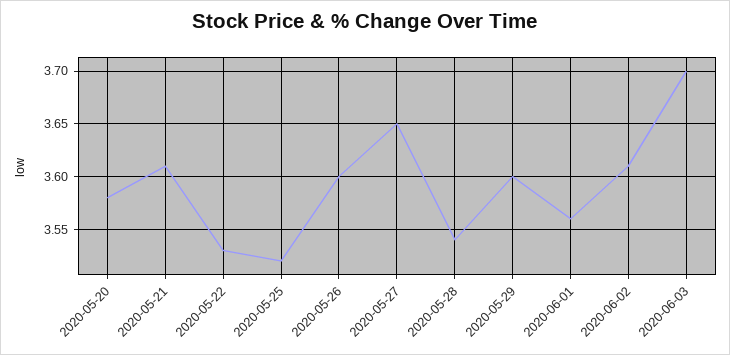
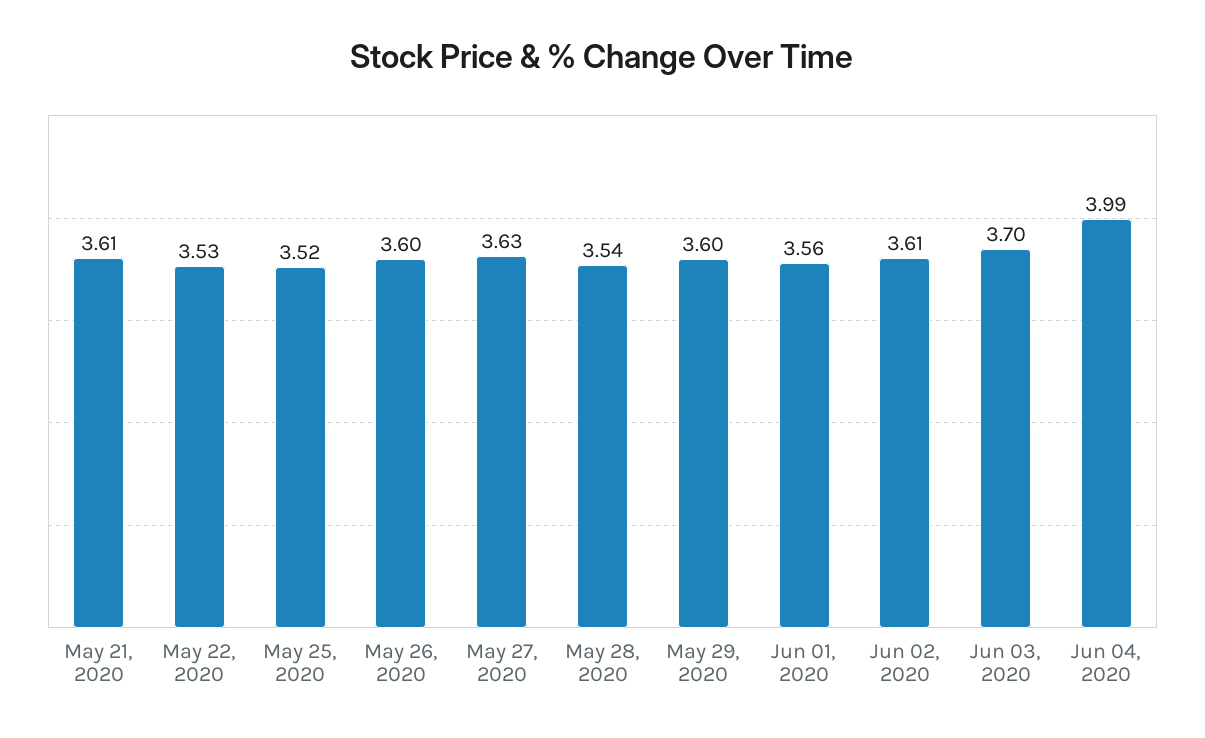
2020-05-20: 3.58 -> none
2020-05-27: 3.65 -> 3.63
Jun 04, 2020: none -> 3.99

